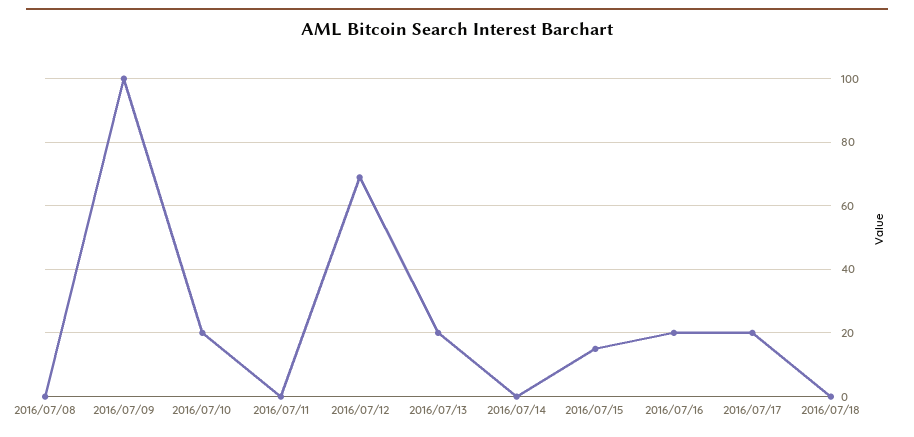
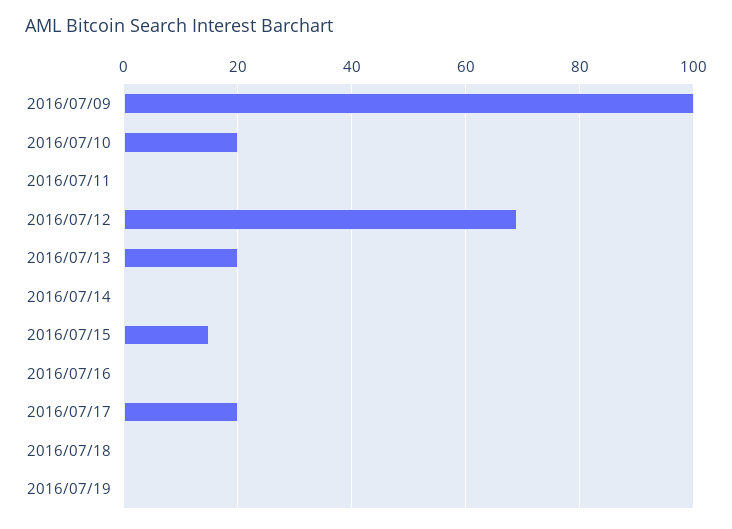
2016/07/08: 0 -> none
2016/07/16: 20 -> 0
2016/07/19: none -> 0

